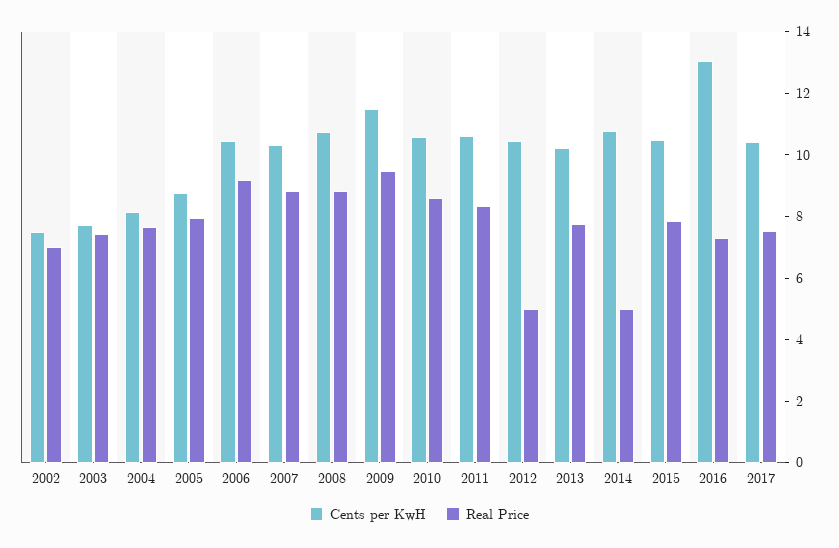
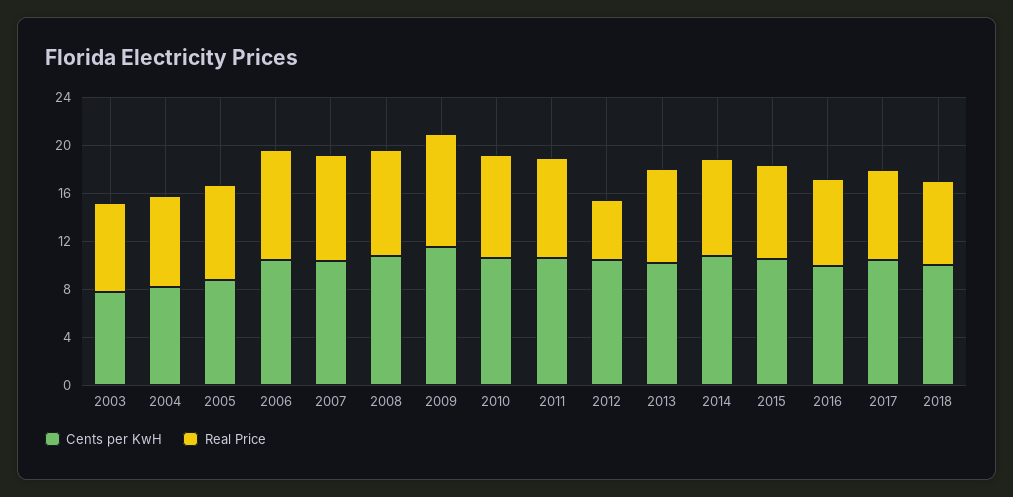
Cents per KwH, 2002: 7.5 -> none
Real Price, 2002: 7 -> none
Real Price, 2014: 5 -> 8
Cents per KwH, 2016: 13 -> 10
Cents per KwH, 2018: none -> 10
Real Price, 2018: none -> 7

